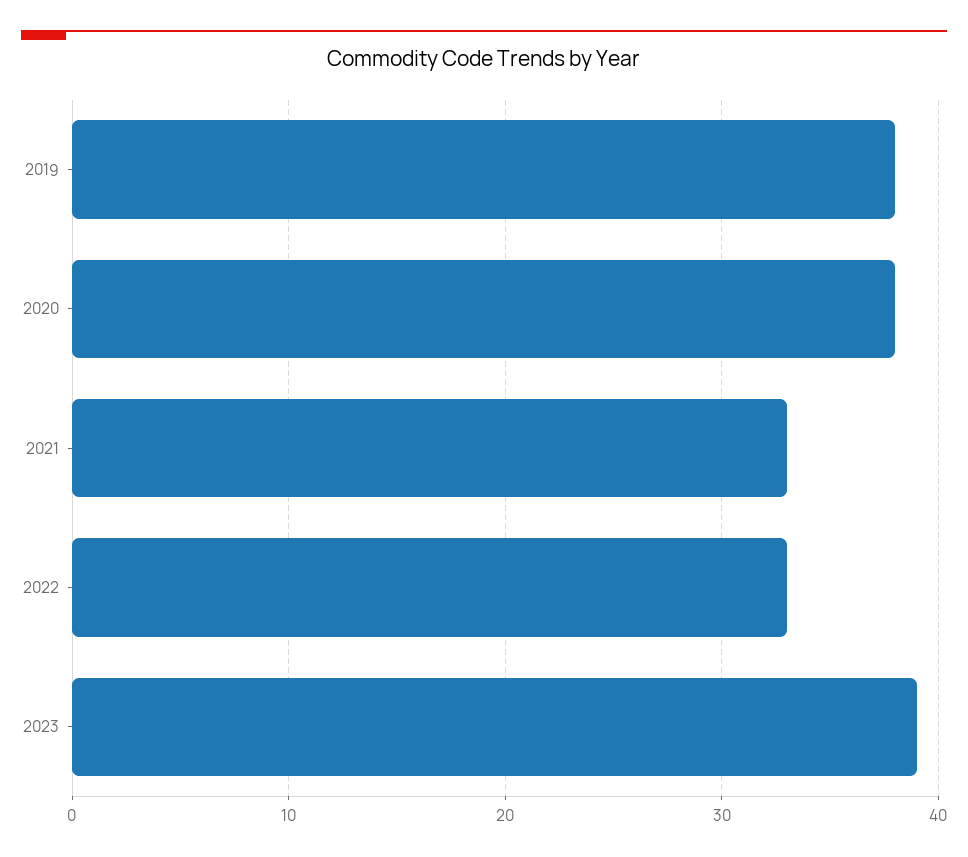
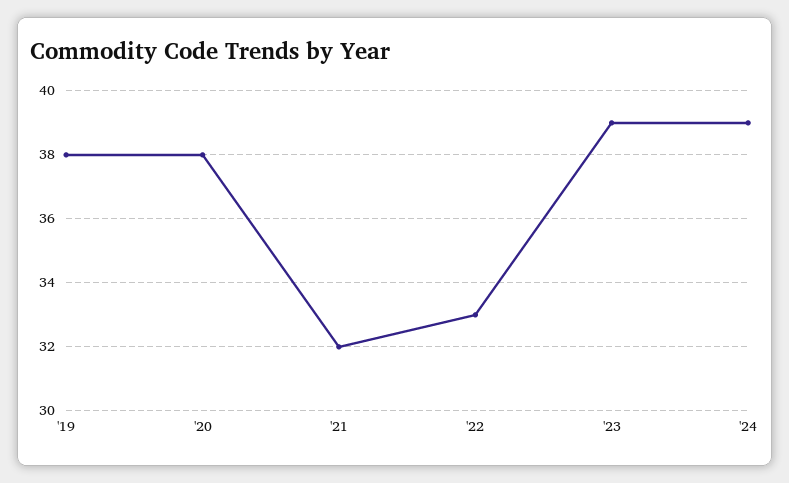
2021: 33 -> 32
'24: none -> 39

